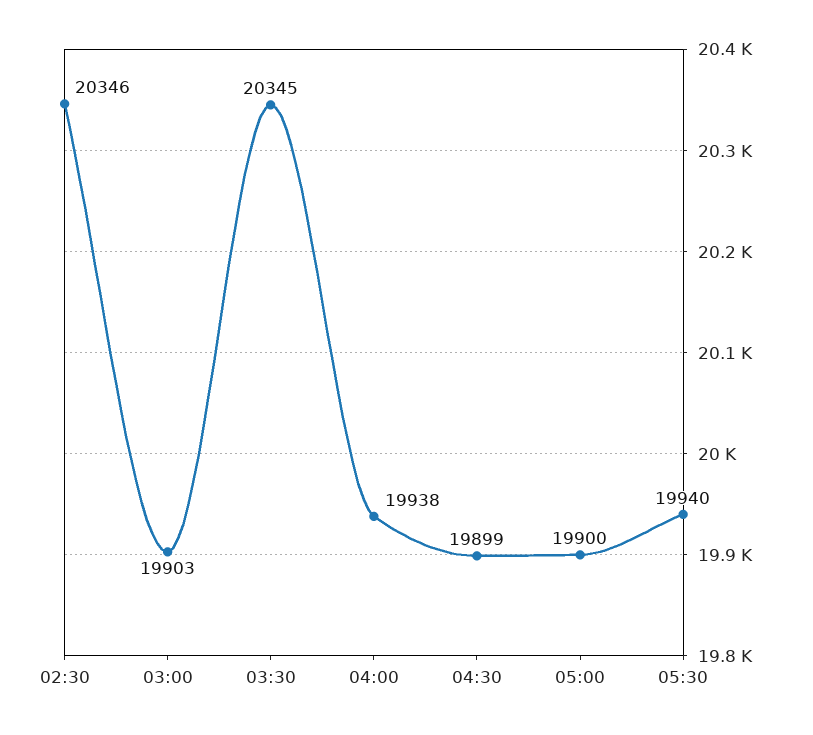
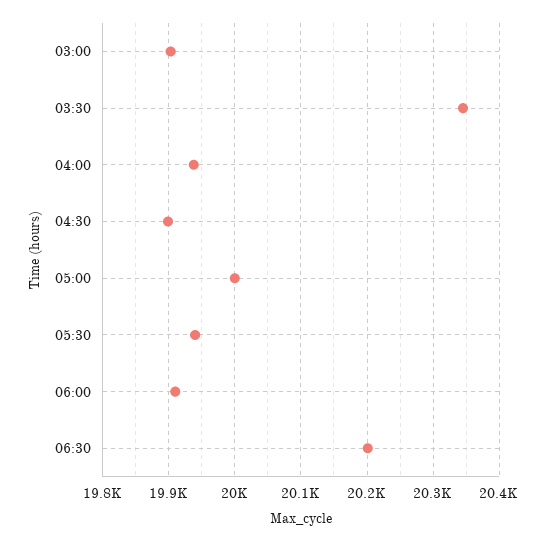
02:30: 20346 -> none
05:00: 19900 -> 20000
06:00: none -> 19910
06:30: none -> 20200

